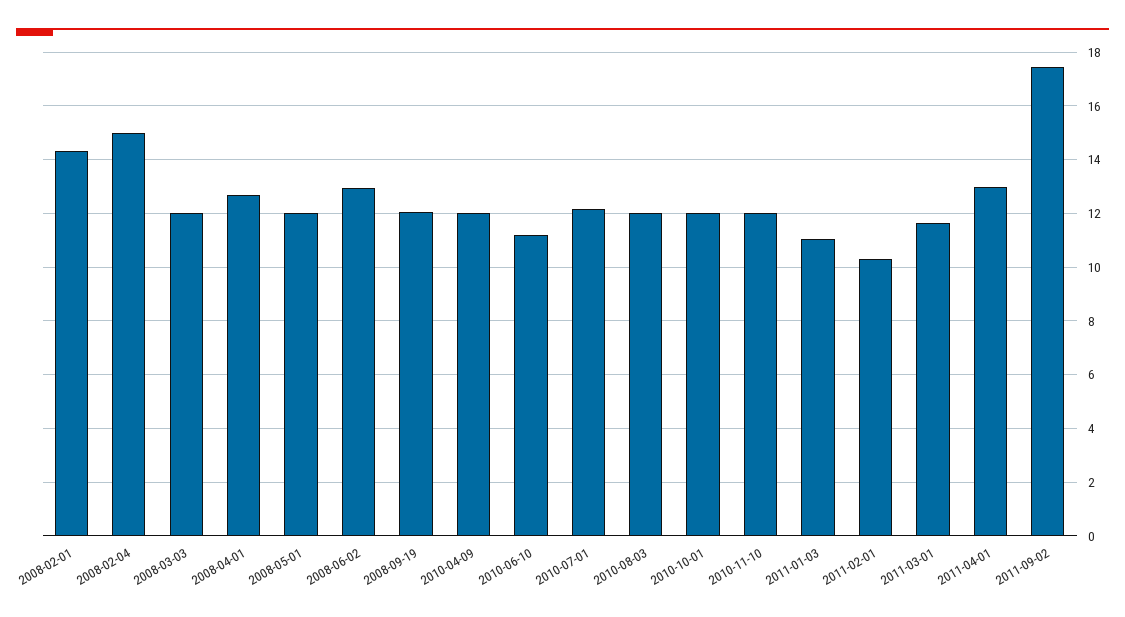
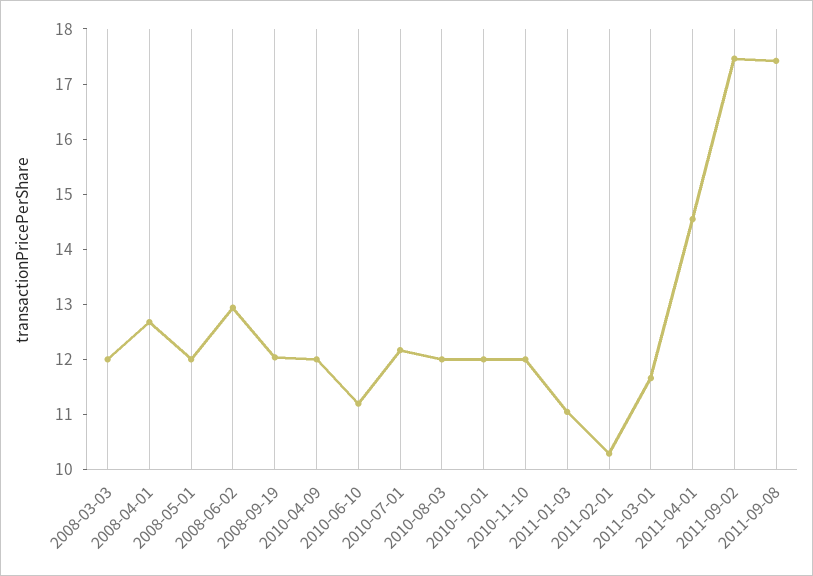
2008-02-01: 14.25 -> none
2008-02-04: 15 -> none
2011-04-01: 13 -> 14.6
2011-09-08: none -> 17.4

